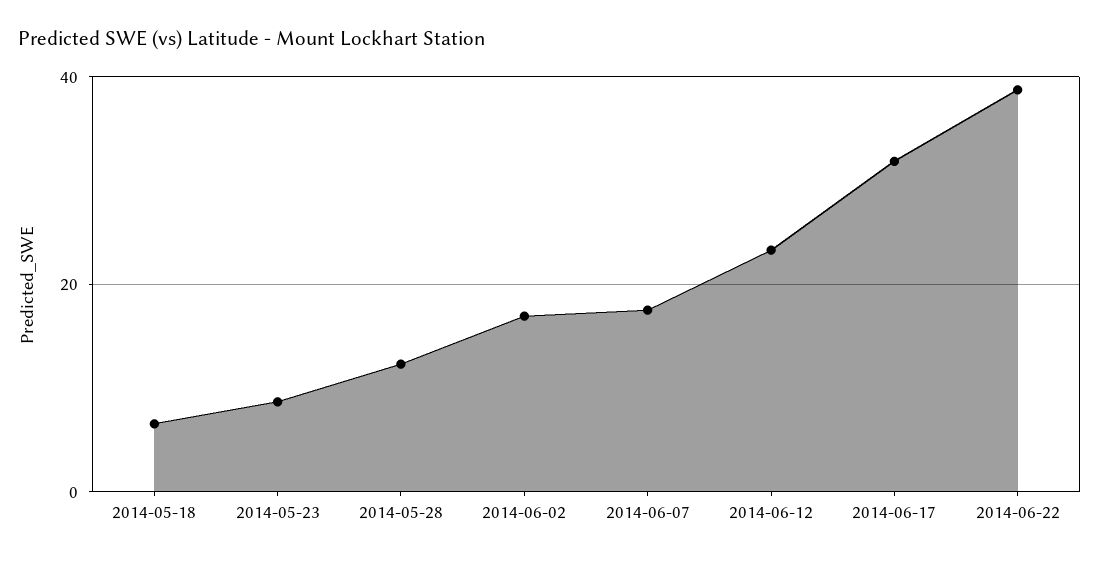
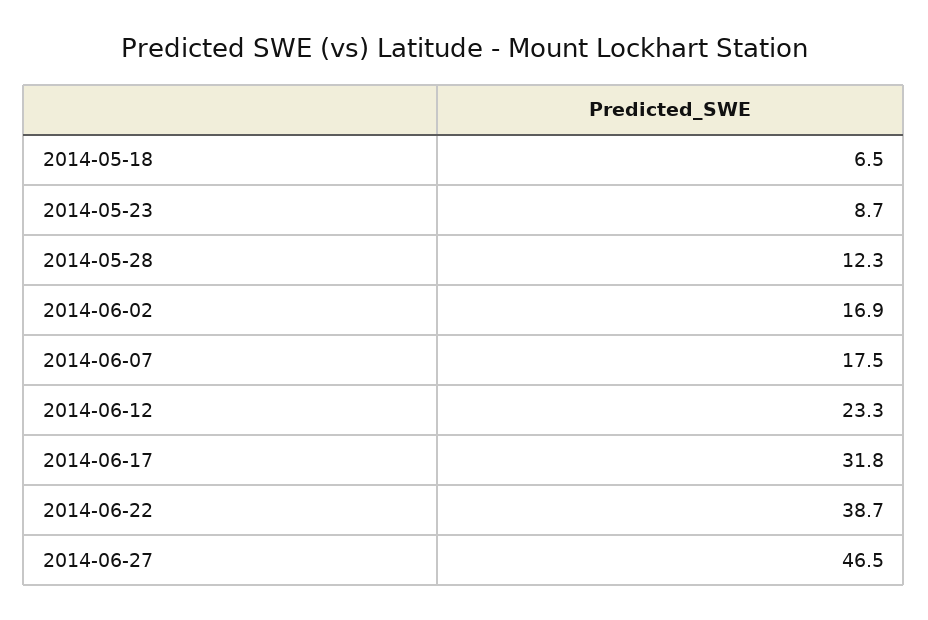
2014-06-27: none -> 46.5

